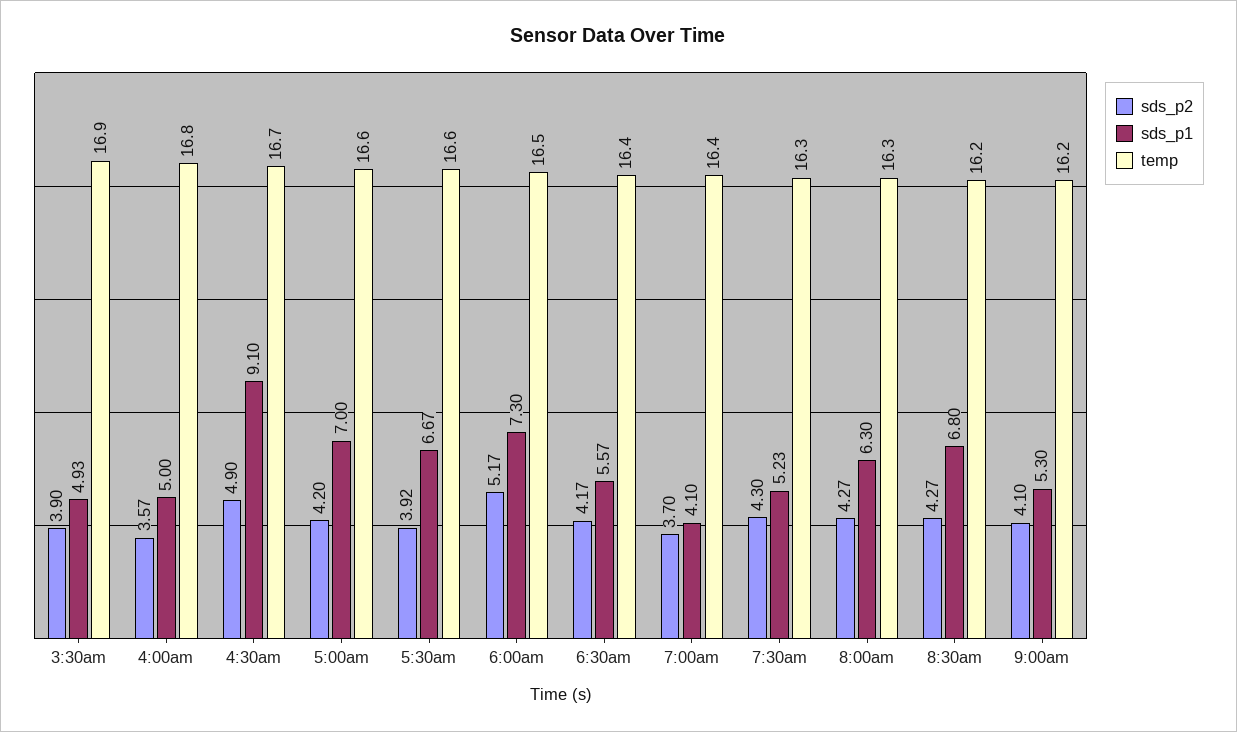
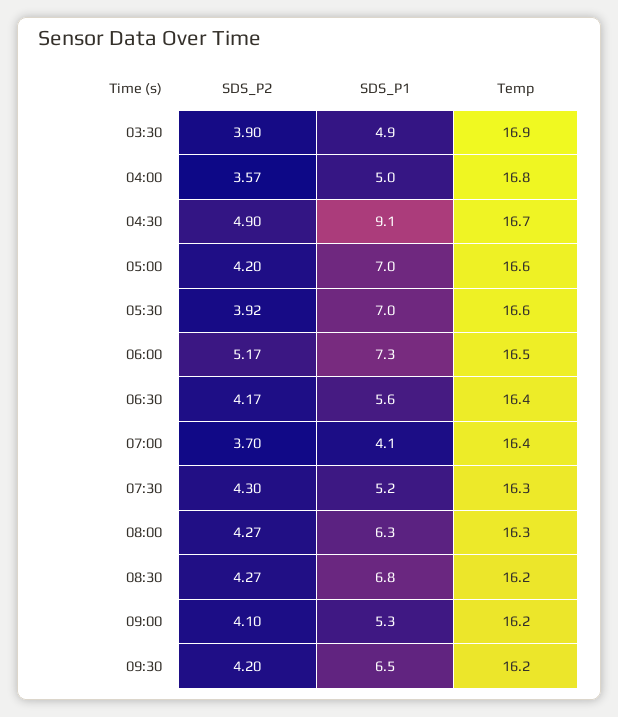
sds_p1, 5:30am: 6.67 -> 7
sds_p2, 09:30: none -> 4.2
sds_p1, 09:30: none -> 6.5
temp, 09:30: none -> 16.2

